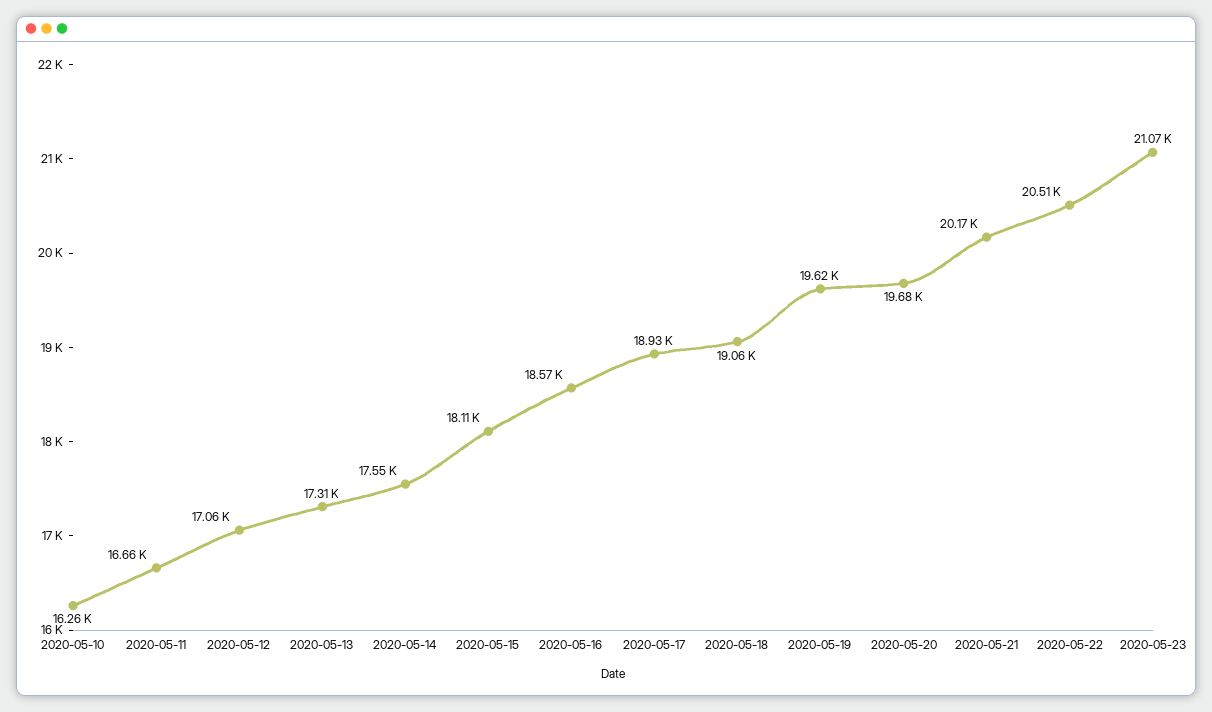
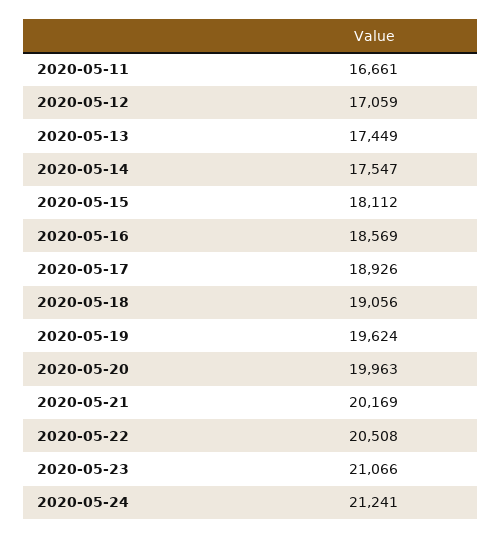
2020-05-10: 16260 -> none
2020-05-13: 17310 -> 17449
2020-05-20: 19680 -> 19963
2020-05-24: none -> 21241

